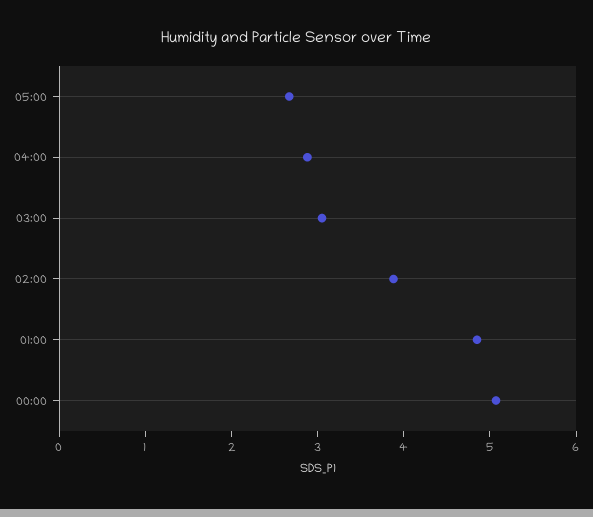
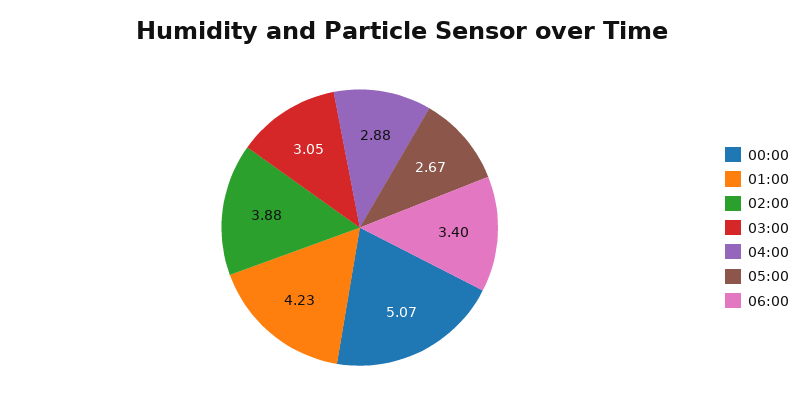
01:00: 4.8 -> 4.23
06:00: none -> 3.4

